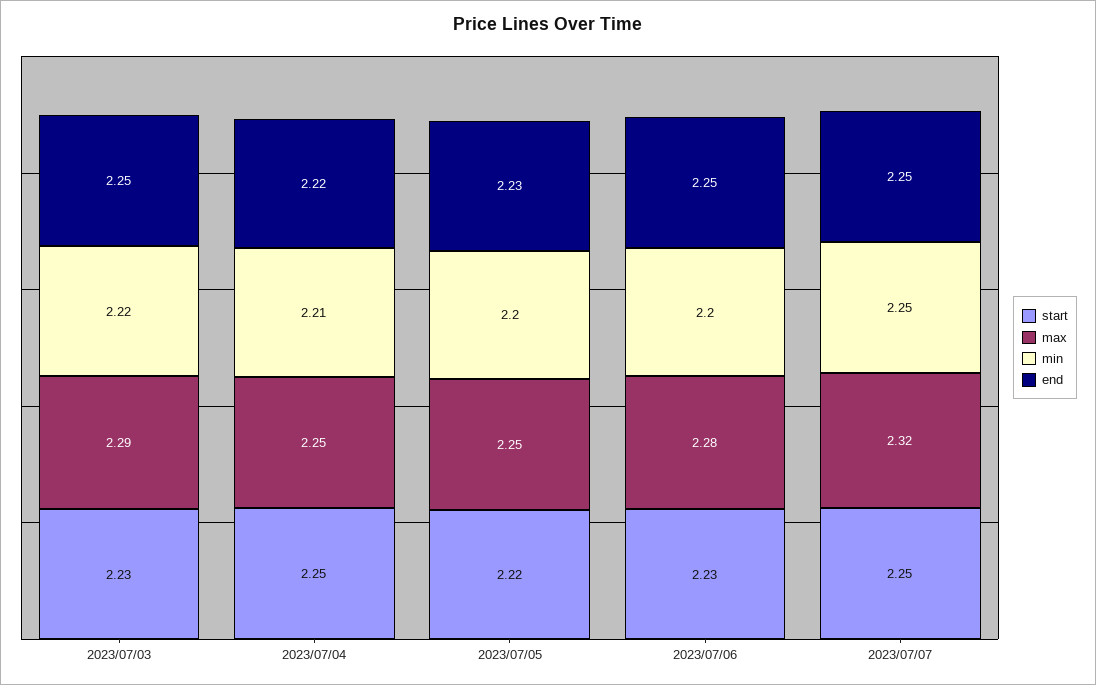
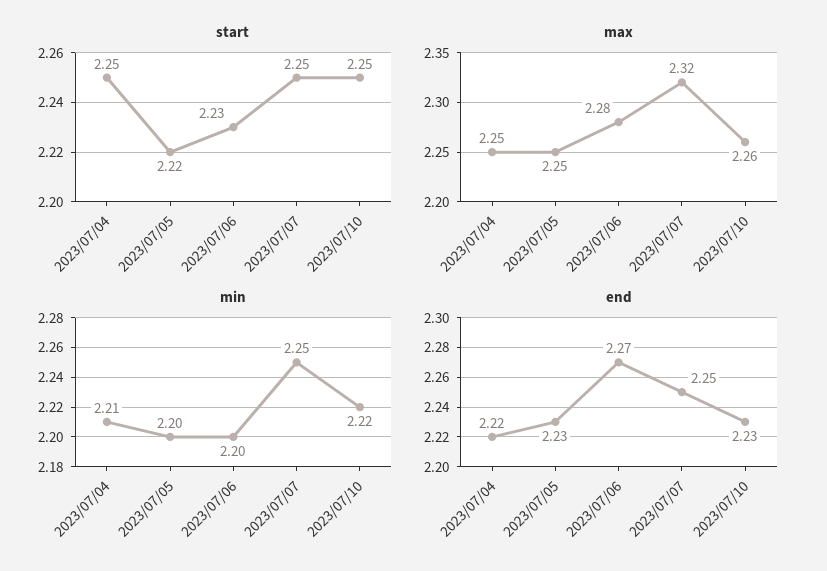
start, 2023/07/03: 2.23 -> none
max, 2023/07/03: 2.29 -> none
min, 2023/07/03: 2.22 -> none
end, 2023/07/03: 2.25 -> none
end, 2023/07/06: 2.25 -> 2.27
start, 2023/07/10: none -> 2.25
max, 2023/07/10: none -> 2.26
min, 2023/07/10: none -> 2.22
end, 2023/07/10: none -> 2.23

